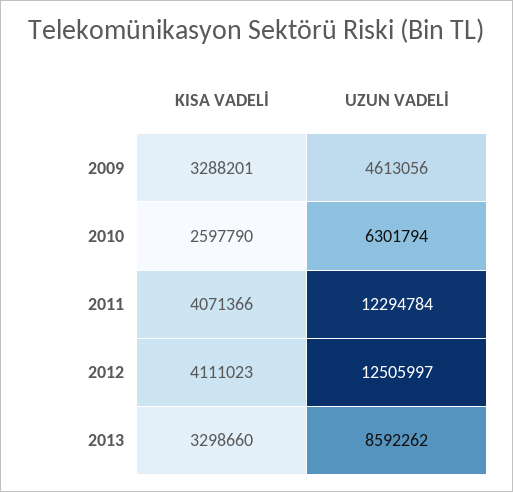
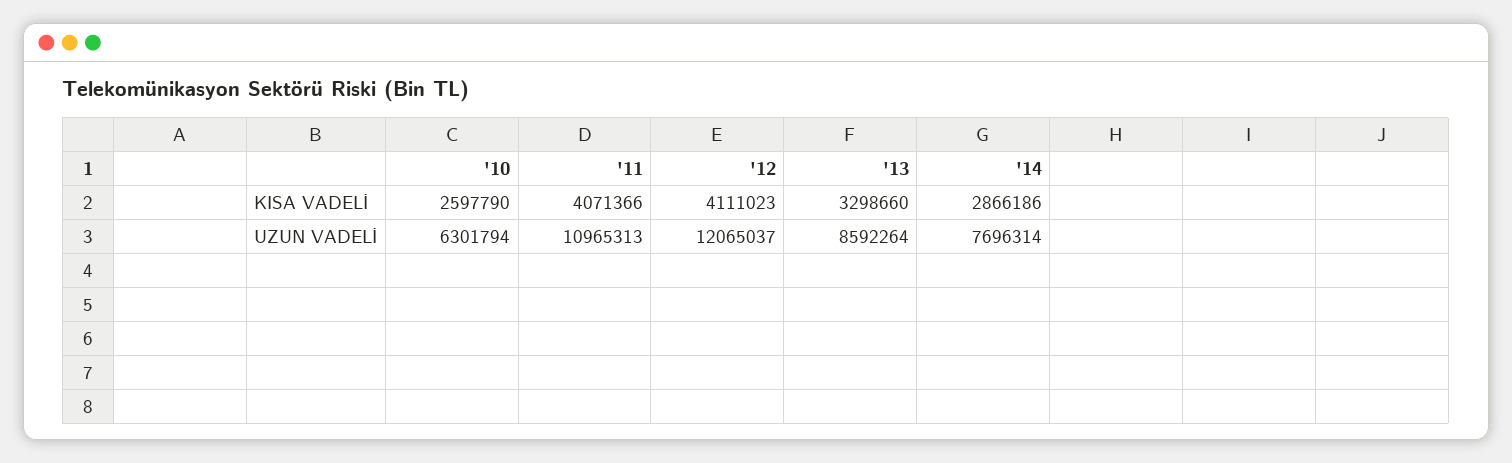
KISA VADELİ, 2009: 3288201 -> none
UZUN VADELİ, 2009: 4613056 -> none
UZUN VADELİ, 2011: 12294784 -> 10965313
UZUN VADELİ, 2012: 12505997 -> 12065037
UZUN VADELİ, 2013: 8592262 -> 8592264
KISA VADELİ, '14: none -> 2866186
UZUN VADELİ, '14: none -> 7696314

